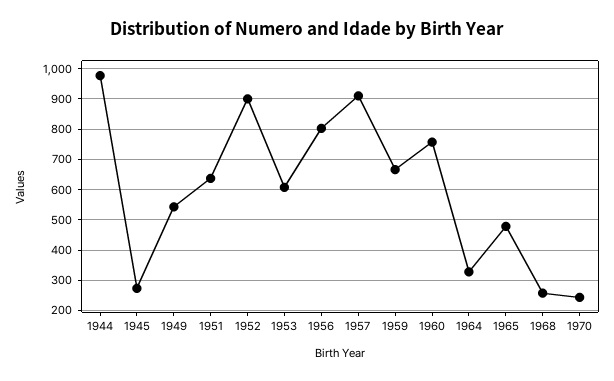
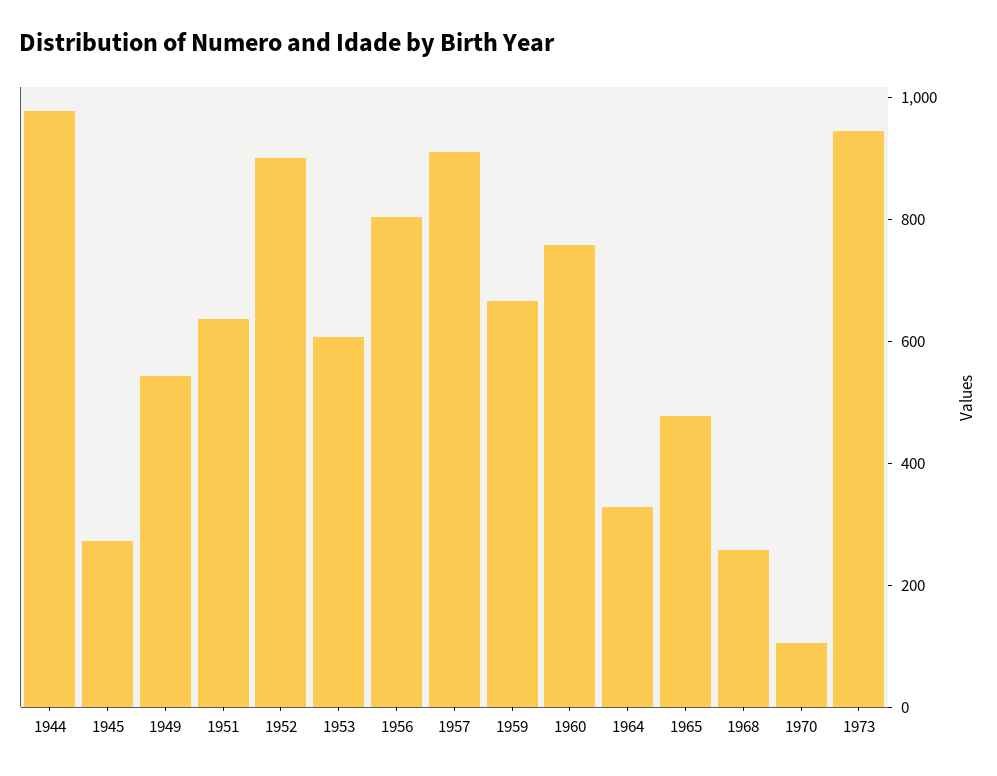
1970: 240 -> 100
1973: none -> 950

